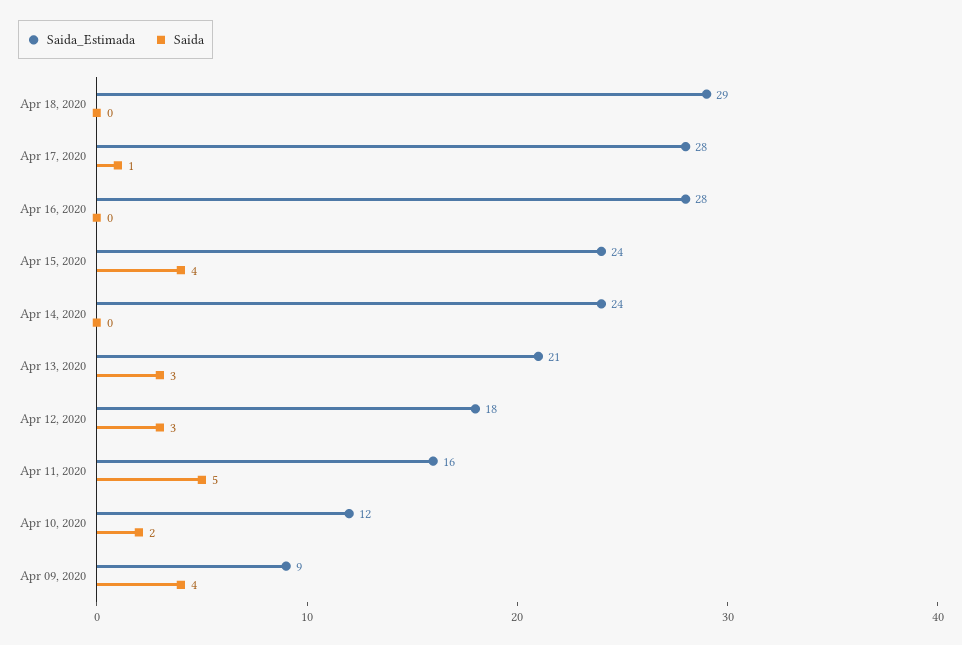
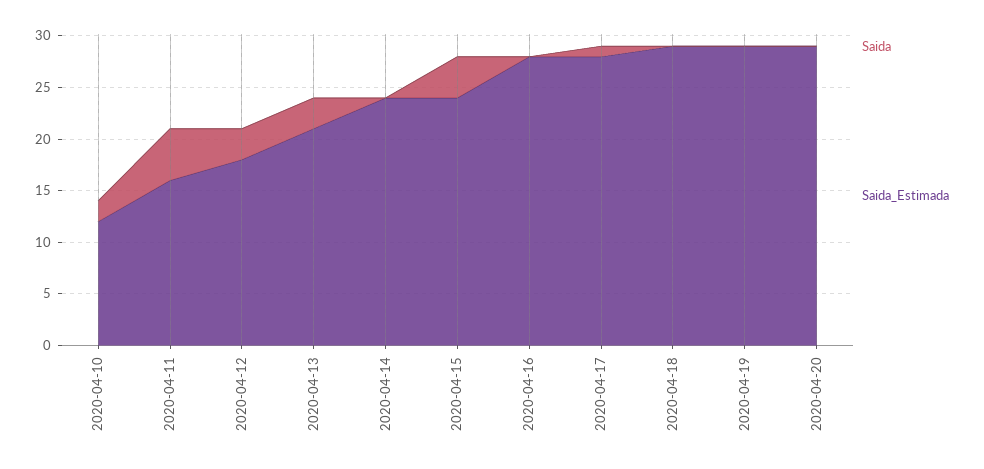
Saida_Estimada, Apr 09, 2020: 9 -> none
Saida, Apr 09, 2020: 4 -> none
Saida, 2020-04-19: none -> 0
Saida_Estimada, 2020-04-19: none -> 29
Saida, 2020-04-20: none -> 0
Saida_Estimada, 2020-04-20: none -> 29

